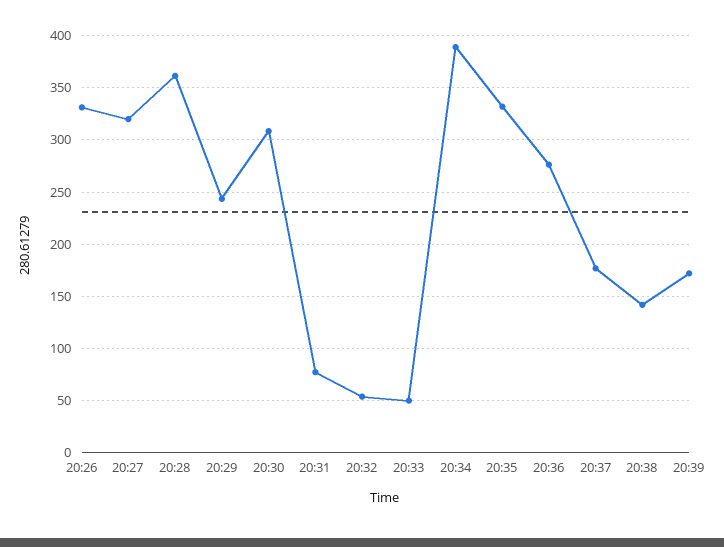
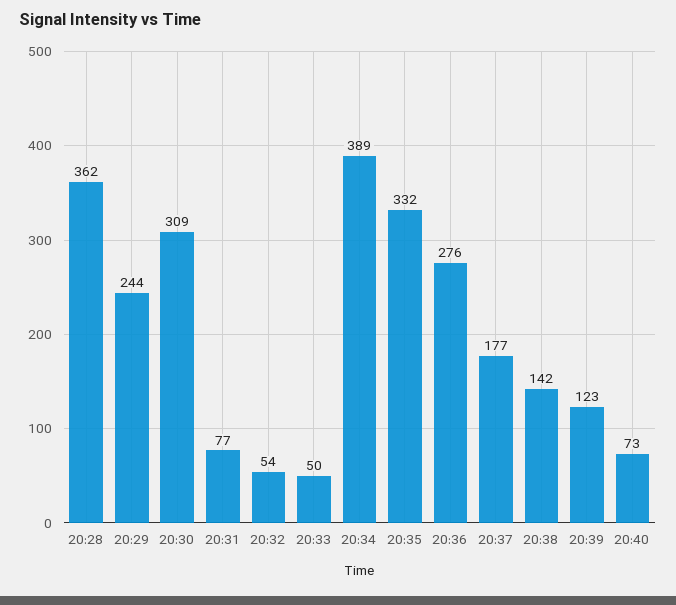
20:26: 330 -> none
20:27: 320 -> none
20:39: 170 -> 123
20:40: none -> 73

